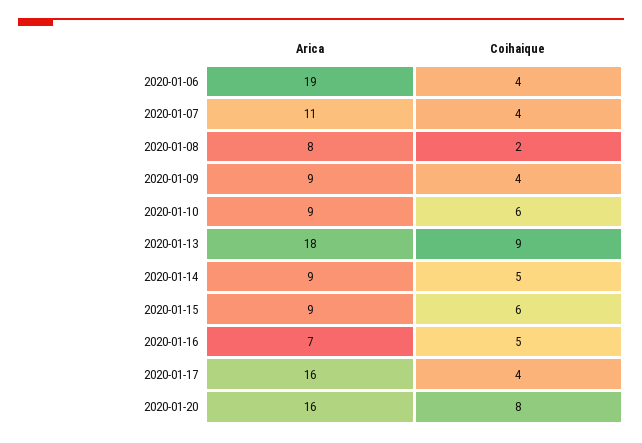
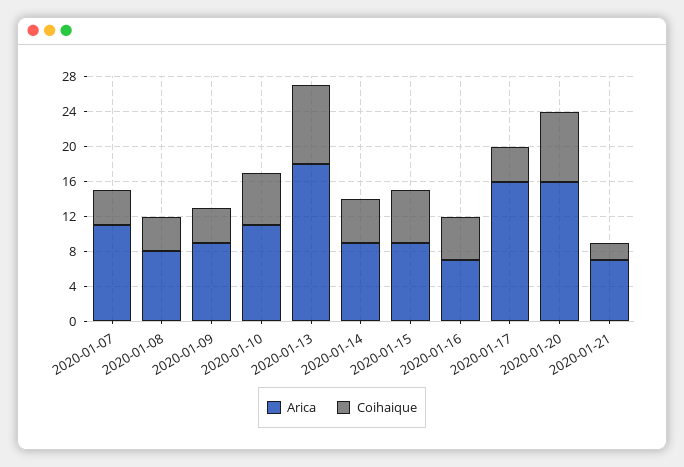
Arica, 2020-01-06: 19 -> none
Coihaique, 2020-01-06: 4 -> none
Coihaique, 2020-01-08: 2 -> 4
Arica, 2020-01-10: 9 -> 11
Arica, 2020-01-21: none -> 7
Coihaique, 2020-01-21: none -> 2

